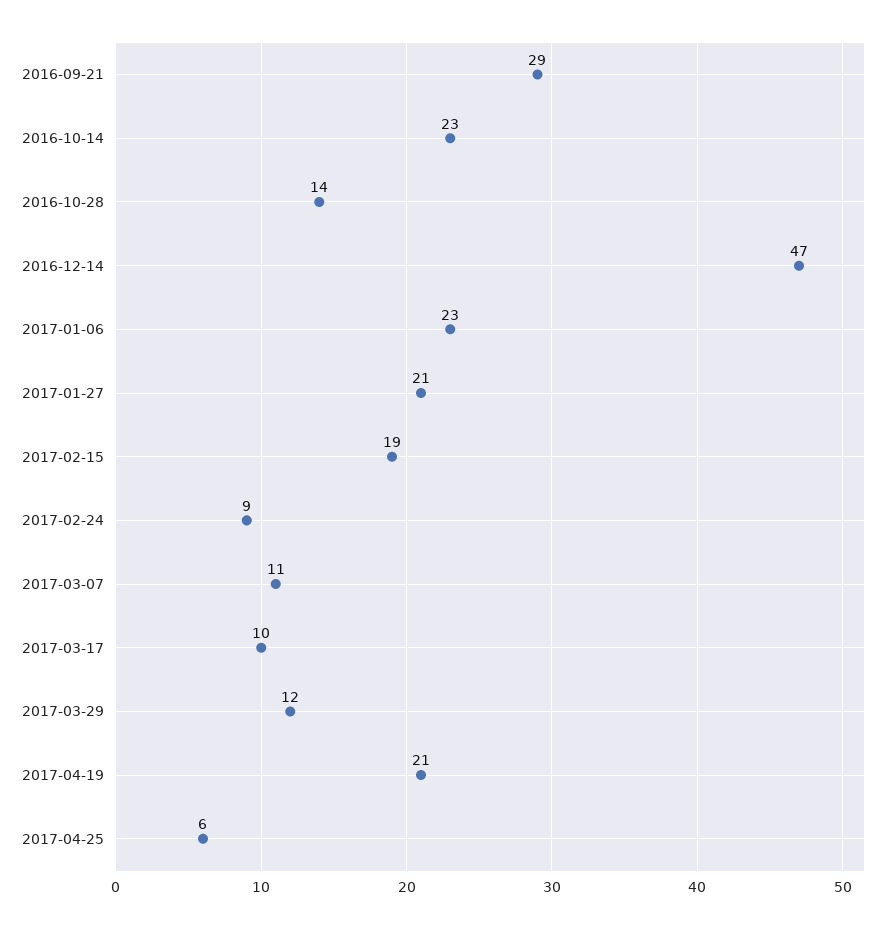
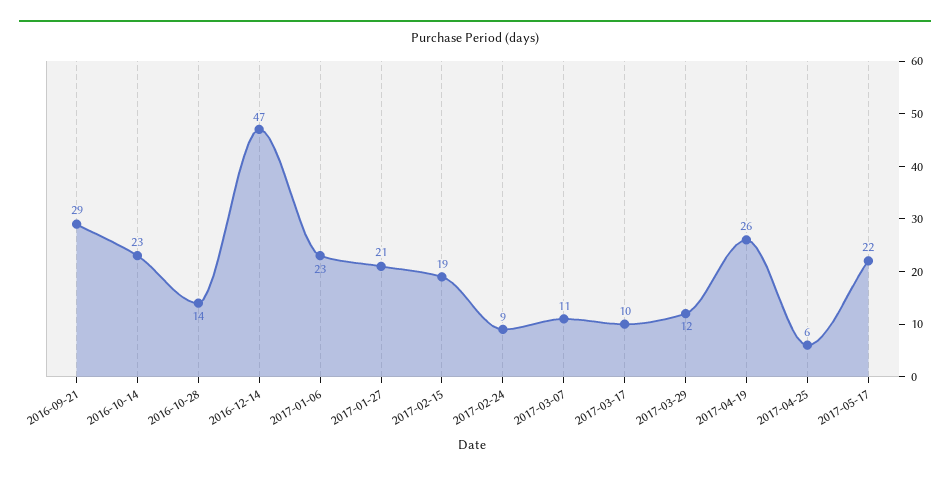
2017-04-19: 21 -> 26
2017-05-17: none -> 22

